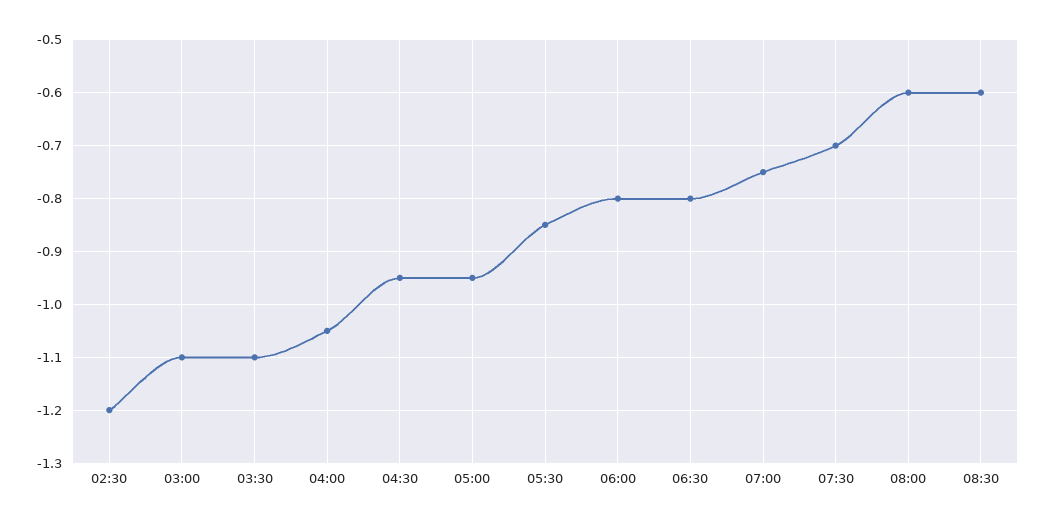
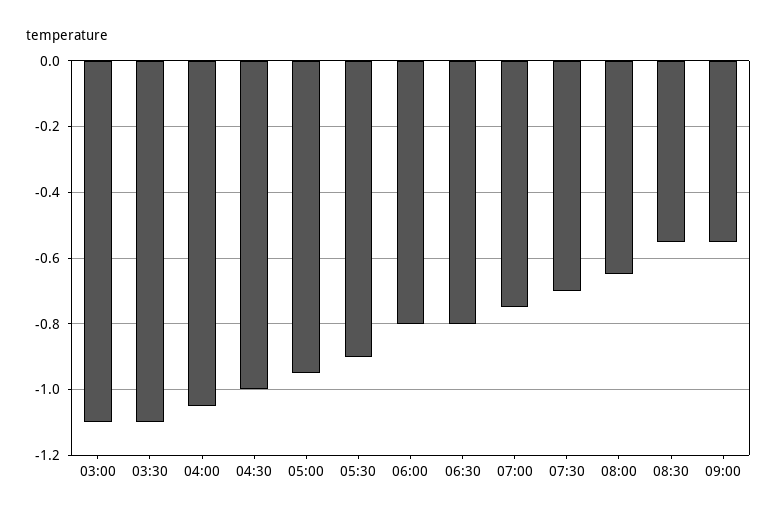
02:30: -1.2 -> none
04:30: -0.95 -> -1
05:30: -0.85 -> -0.9
08:00: -0.6 -> -0.65
08:30: -0.6 -> -0.55
09:00: none -> -0.55

